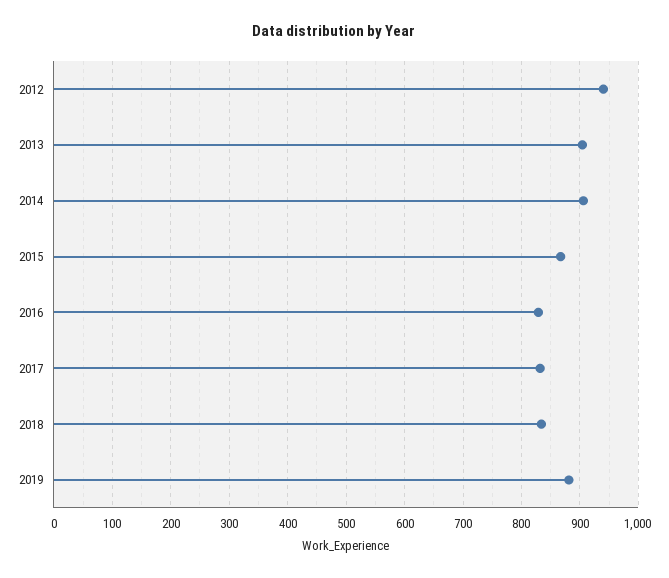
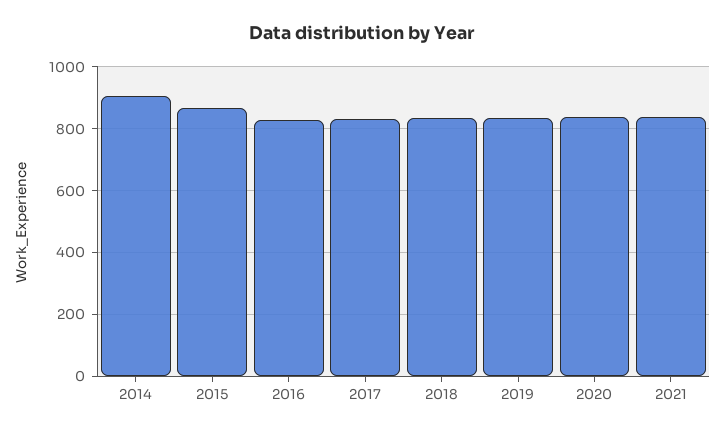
2012: 940 -> none
2013: 900 -> none
2019: 880 -> 840
2020: none -> 840
2021: none -> 840

